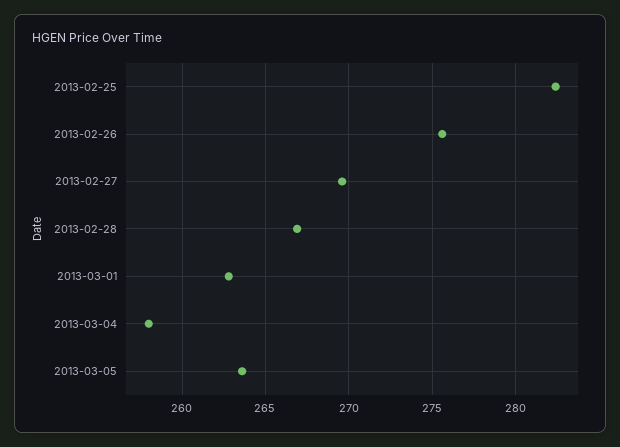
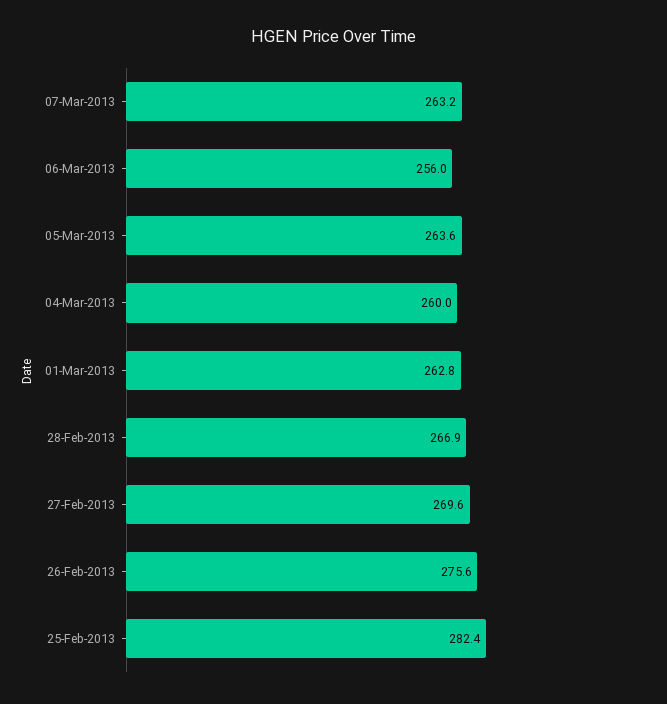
2013-03-04: 258 -> 260
07-Mar-2013: none -> 263.2
06-Mar-2013: none -> 256

